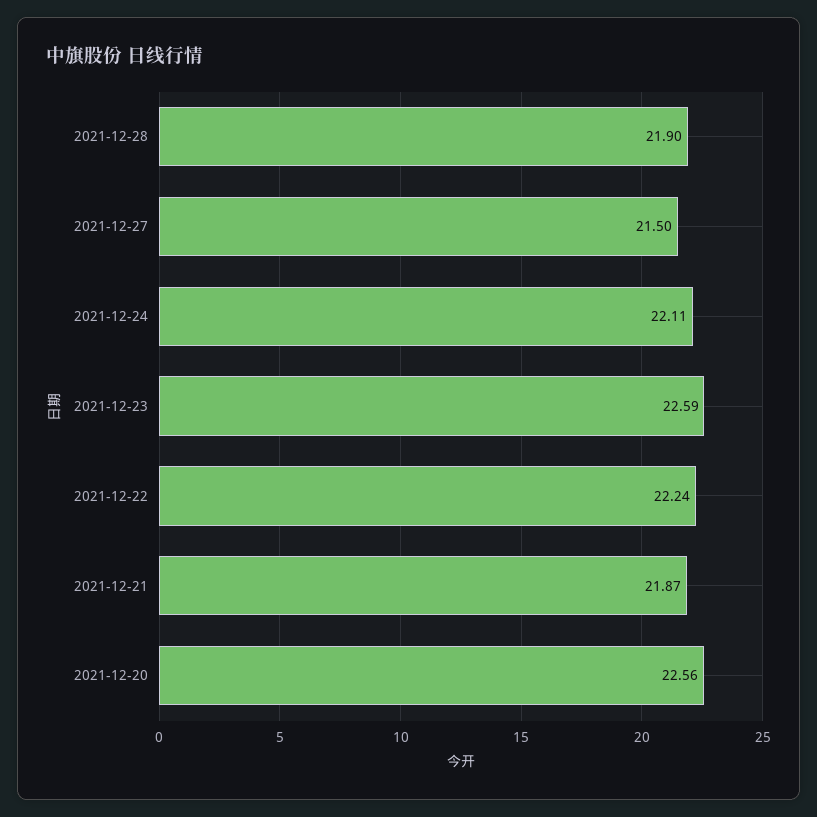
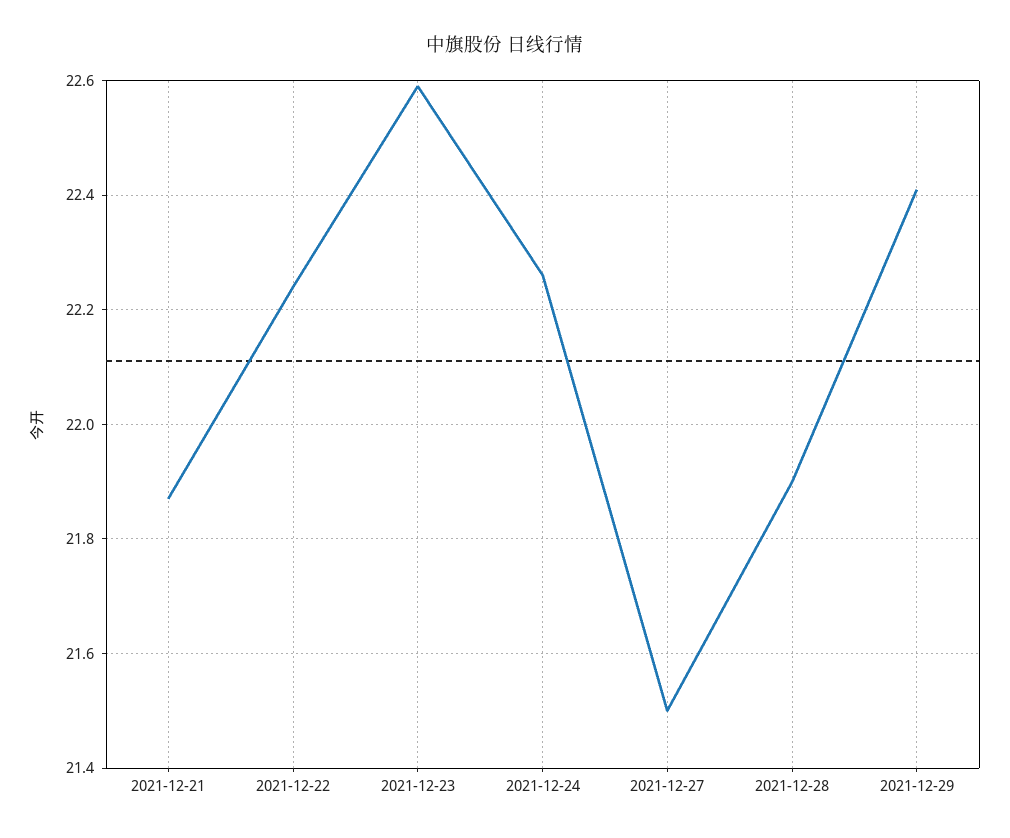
2021-12-24: 22.11 -> 22.25
2021-12-20: 22.56 -> none
2021-12-29: none -> 22.4

